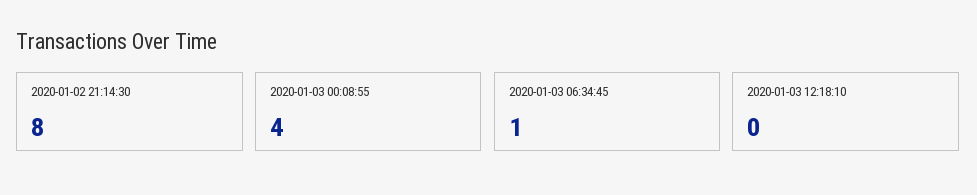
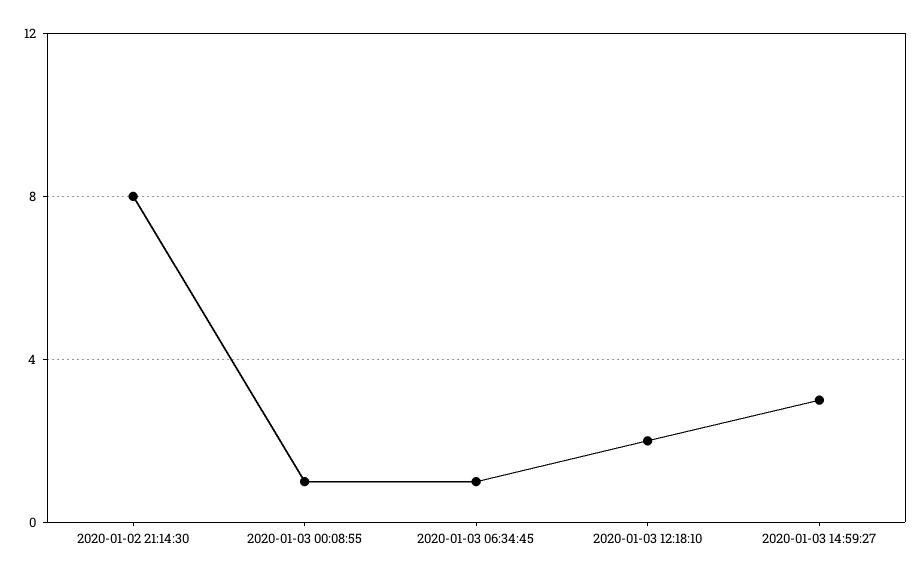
2020-01-03 00:08:55: 4 -> 1
2020-01-03 12:18:10: 0 -> 2
2020-01-03 14:59:27: none -> 3

